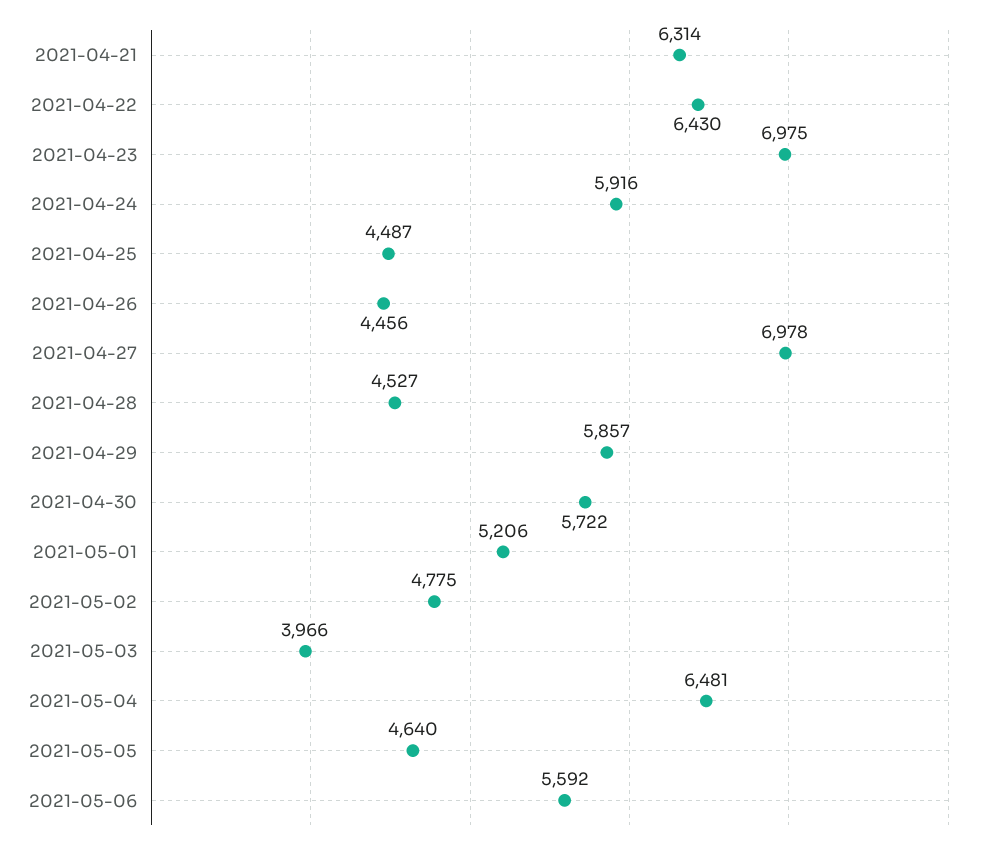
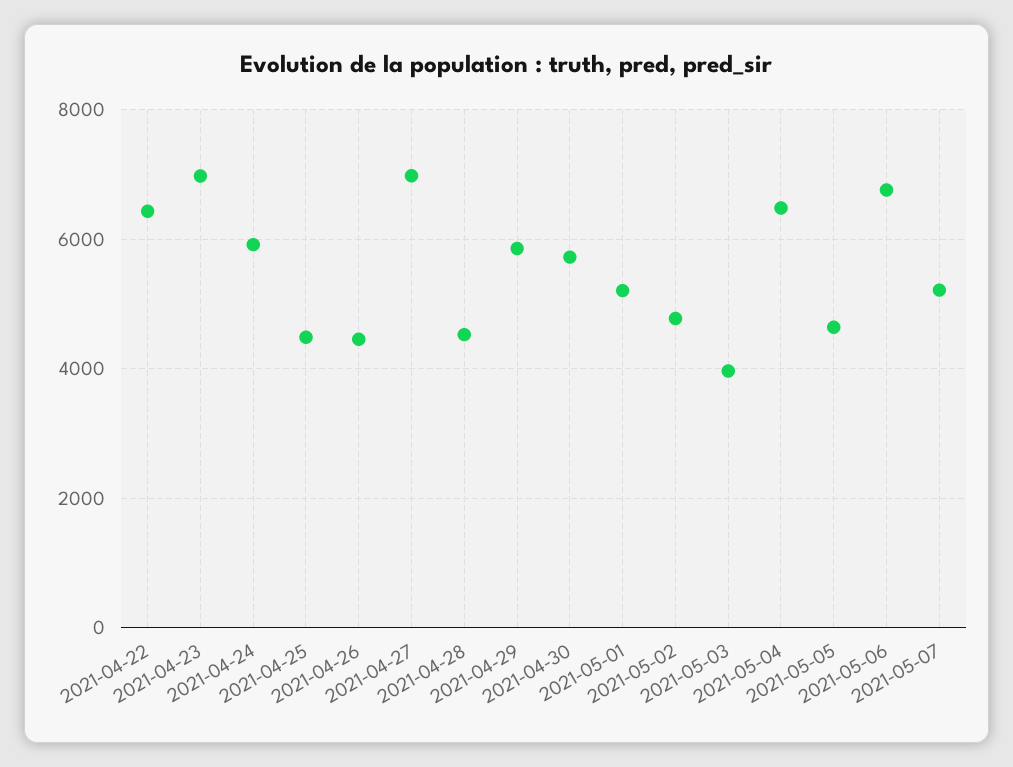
2021-04-21: 6314 -> none
2021-05-06: 5592 -> 6800
2021-05-07: none -> 5200

